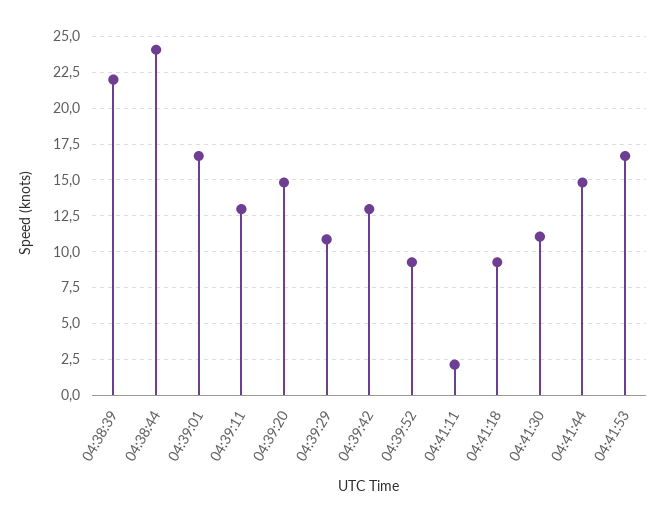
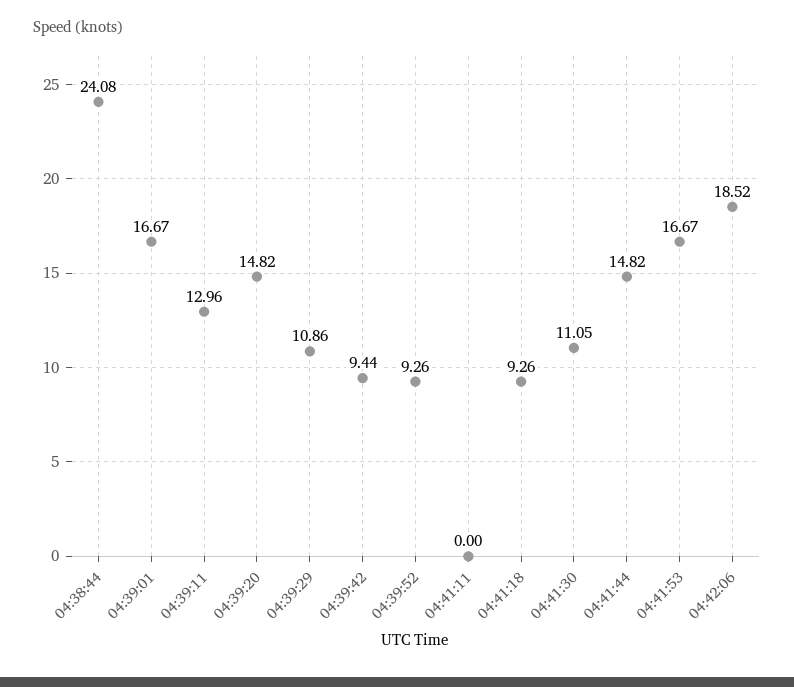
04:38:39: 22 -> none
04:39:42: 13 -> 9.44
04:41:11: 2 -> 0
04:42:06: none -> 18.52

